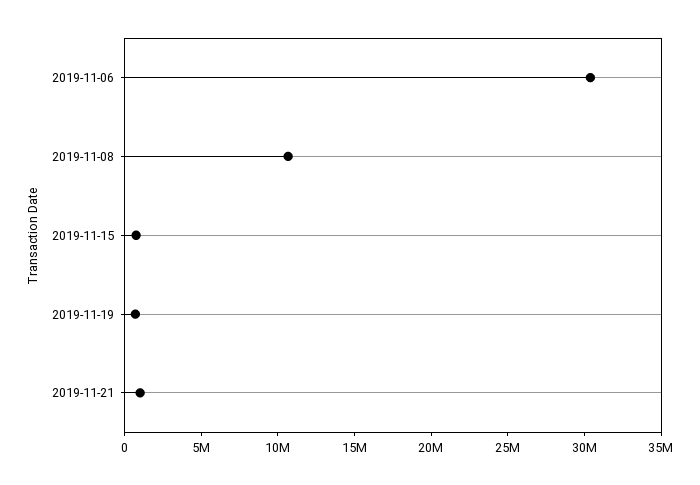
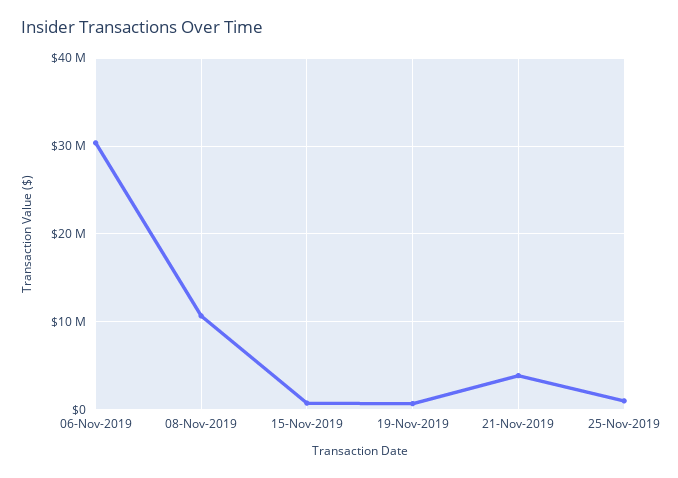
2019-11-21: 1000000 -> 4000000
25-Nov-2019: none -> 1000000

